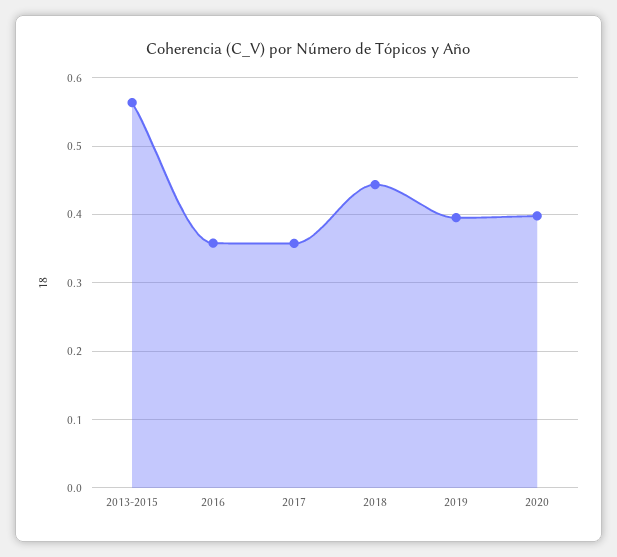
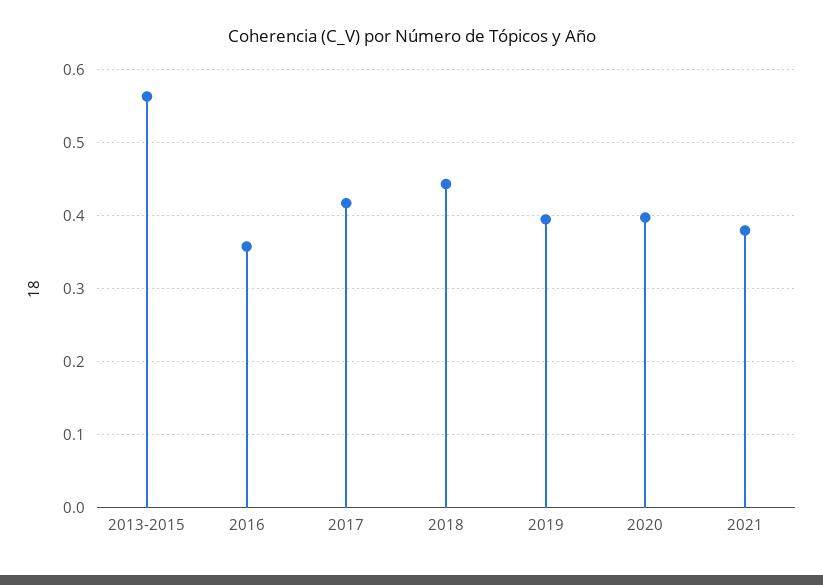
2017: 0.36 -> 0.42
2021: none -> 0.38

